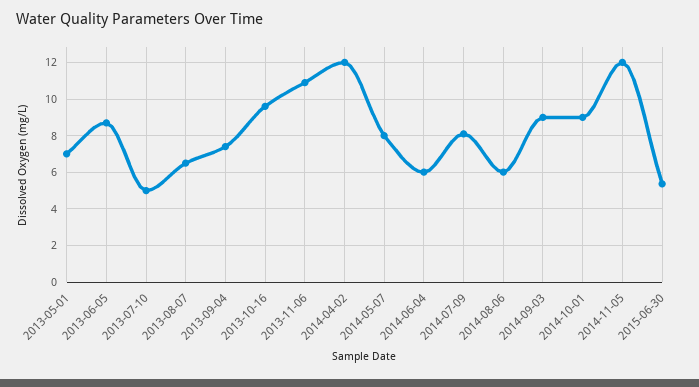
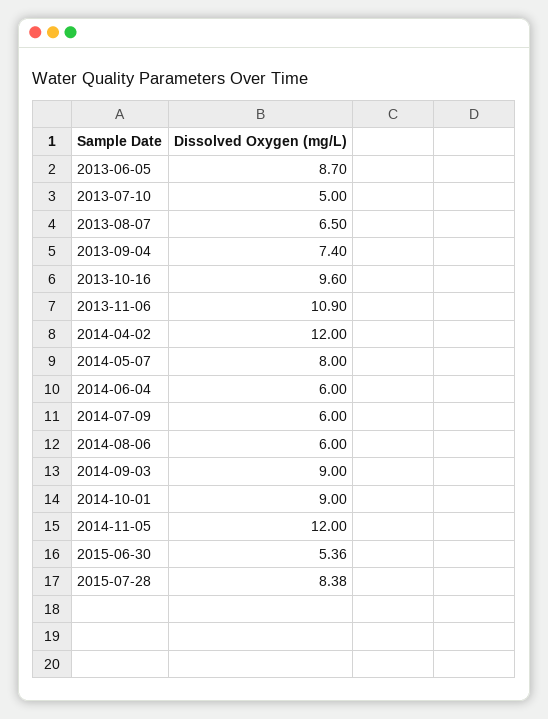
2013-05-01: 7 -> none
2014-07-09: 8 -> 6
2015-07-28: none -> 8.38

